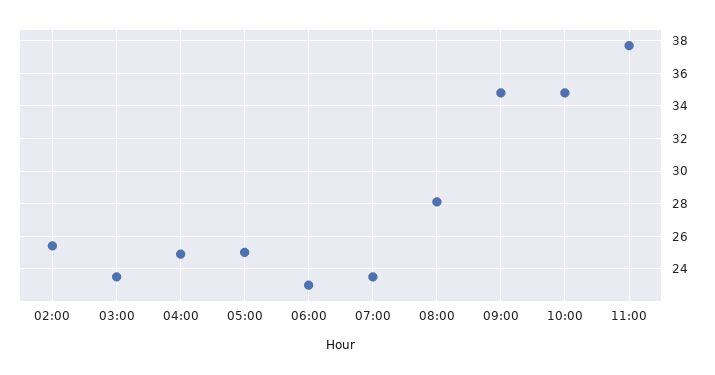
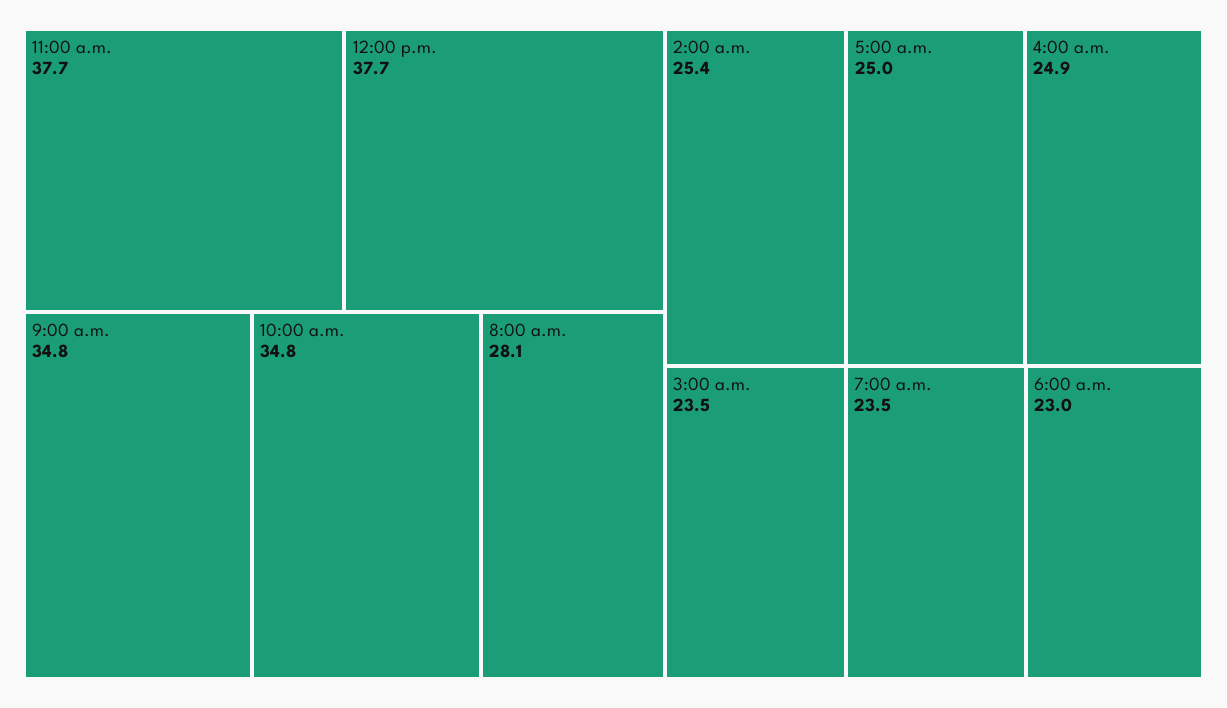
12:00 p.m.: none -> 37.7

